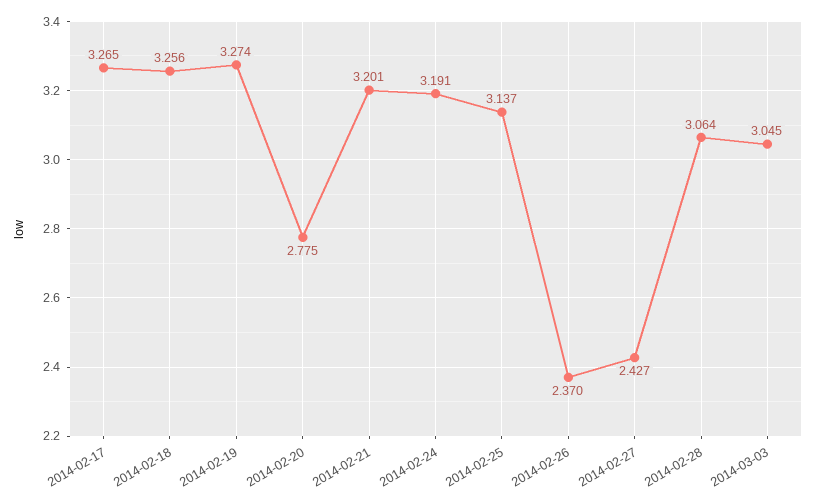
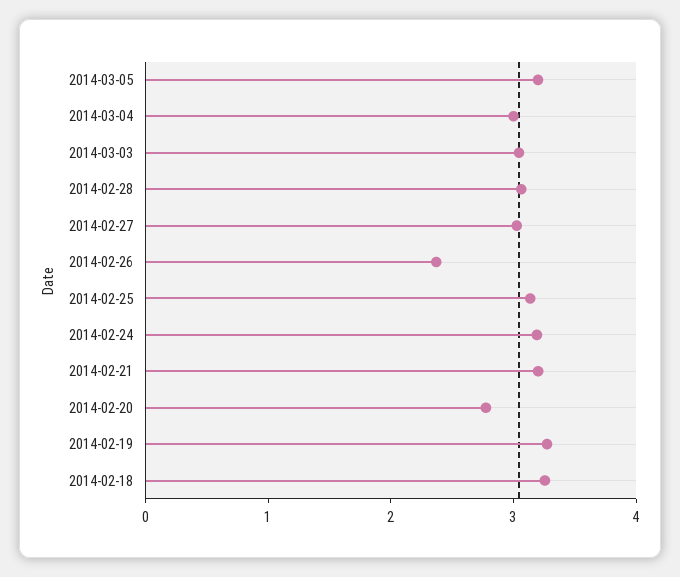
2014-02-17: 3.265 -> none
2014-02-27: 2.427 -> 3
2014-03-05: none -> 3.2
2014-03-04: none -> 3

